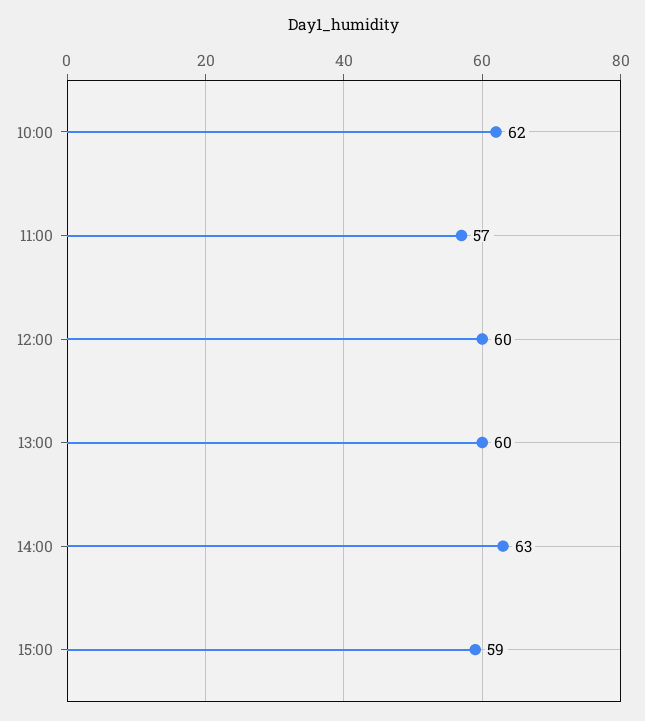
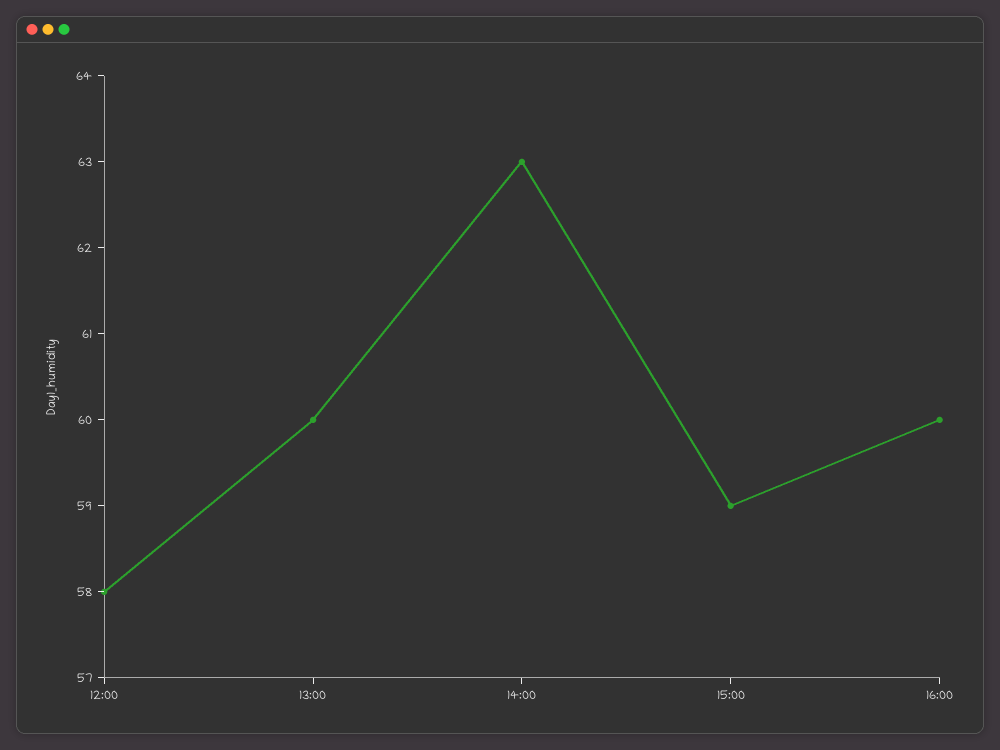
10:00: 62 -> none
11:00: 57 -> none
12:00: 60 -> 58
16:00: none -> 60

